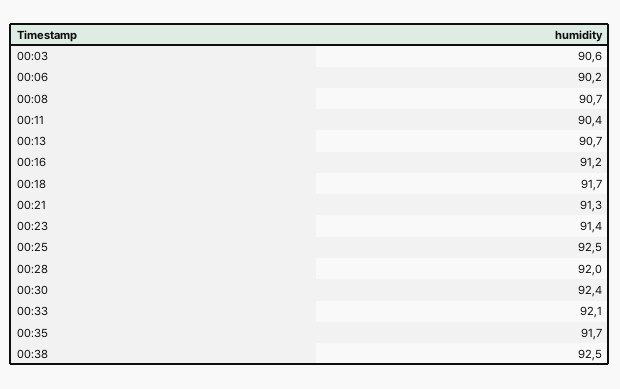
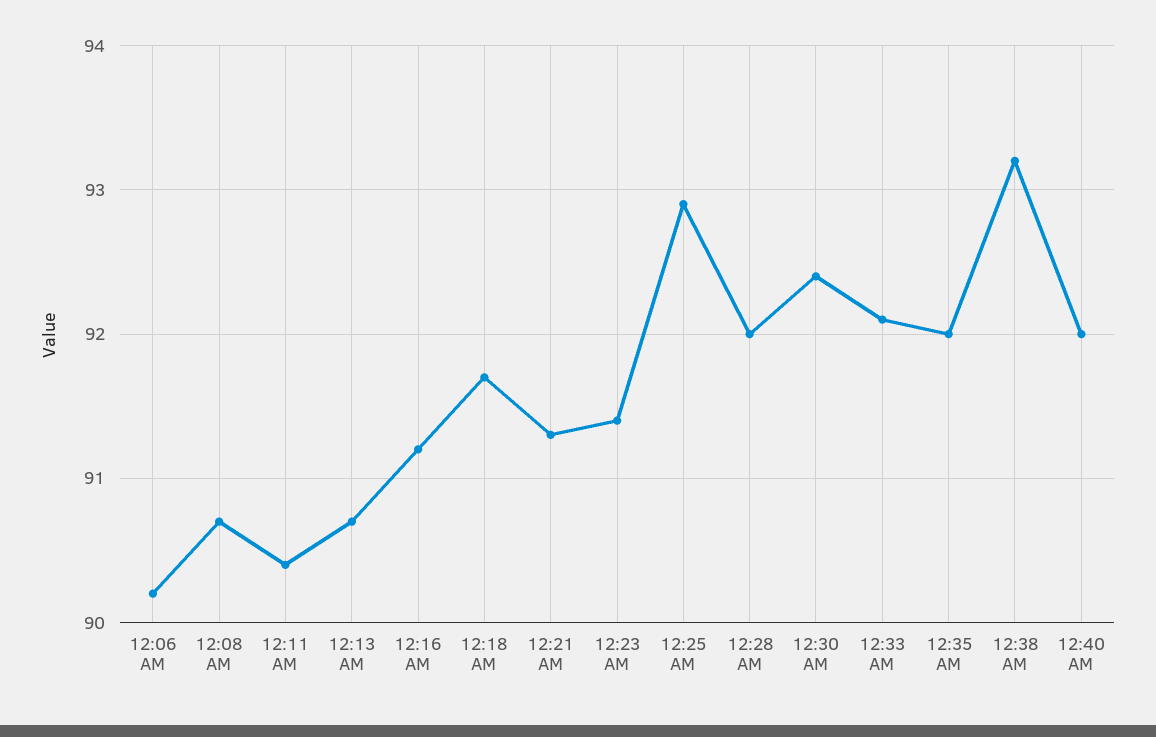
00:03: 90.6 -> none
00:25: 92.5 -> 92.9
00:35: 91.7 -> 92
00:38: 92.5 -> 93.2
12:40 AM: none -> 92

